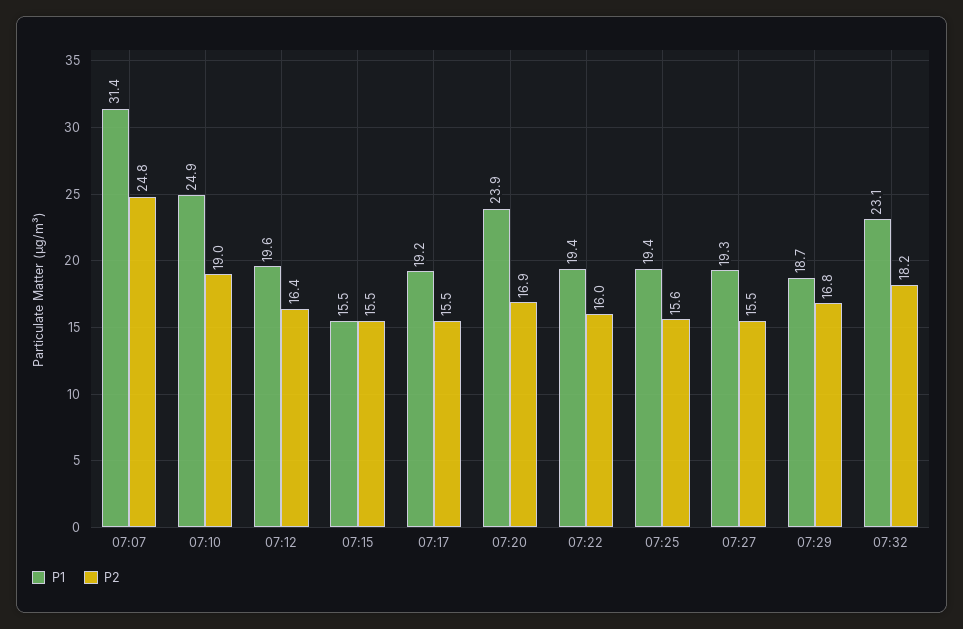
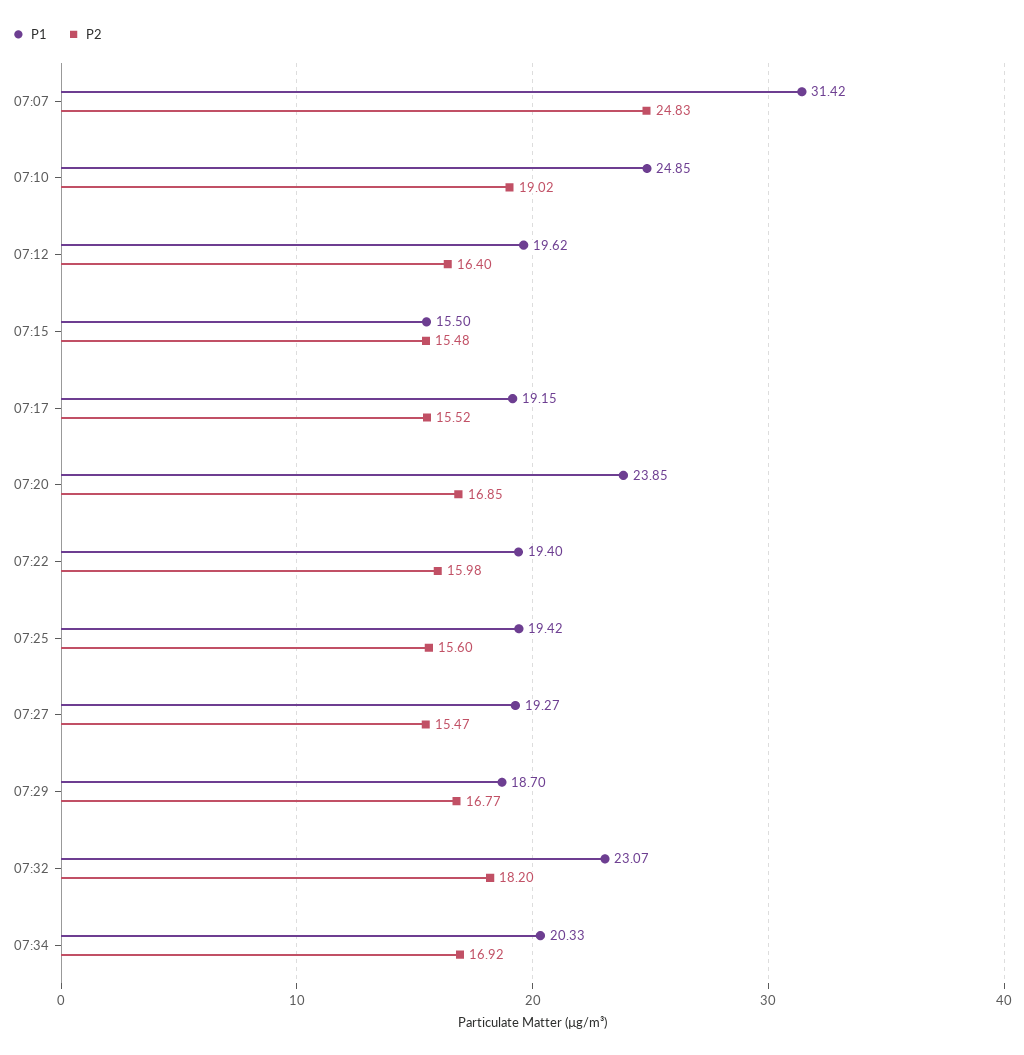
P1, 07:34: none -> 20.33
P2, 07:34: none -> 16.92

